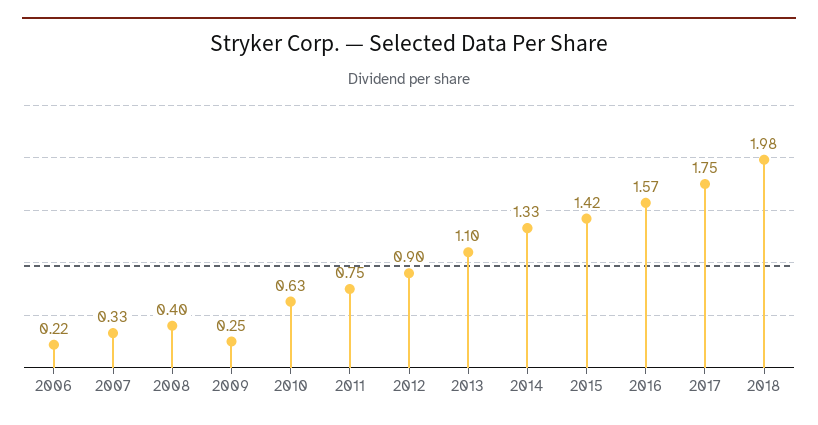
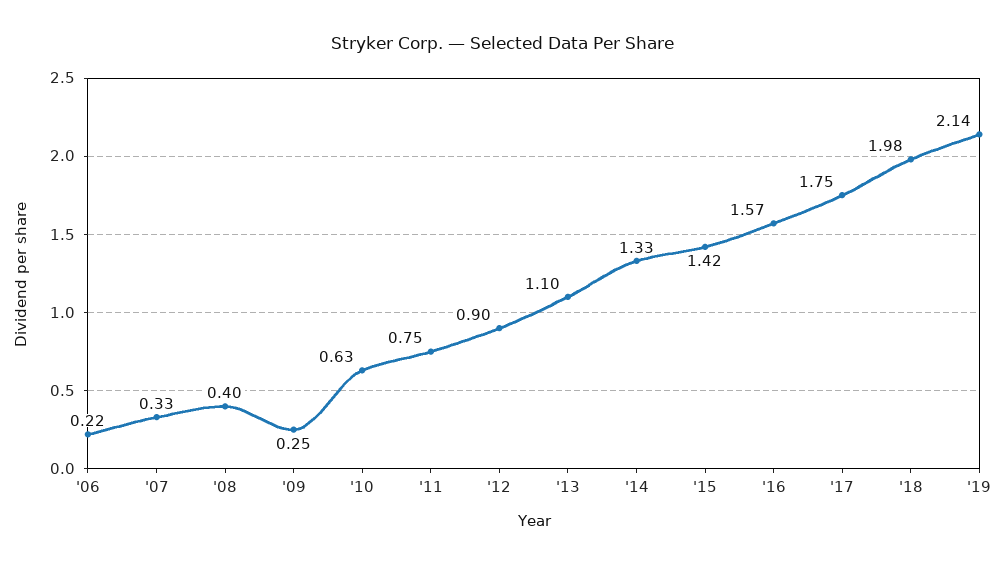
'19: none -> 2.14

